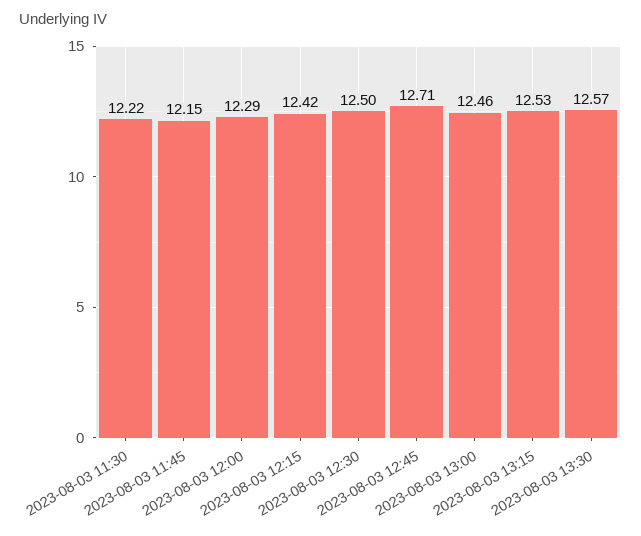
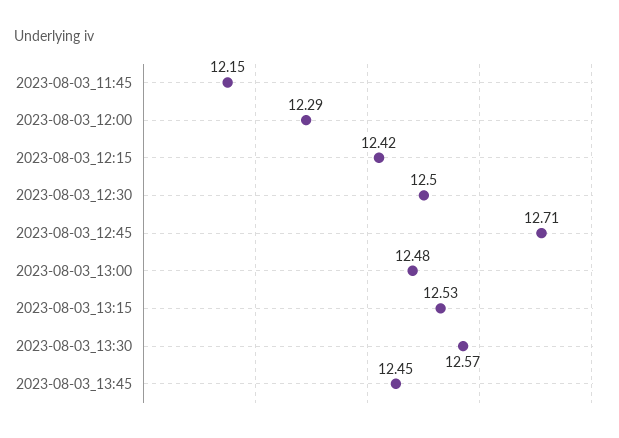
2023-08-03 11:30: 12.22 -> none
2023-08-03 13:00: 12.46 -> 12.48
2023-08-03_13:45: none -> 12.45

